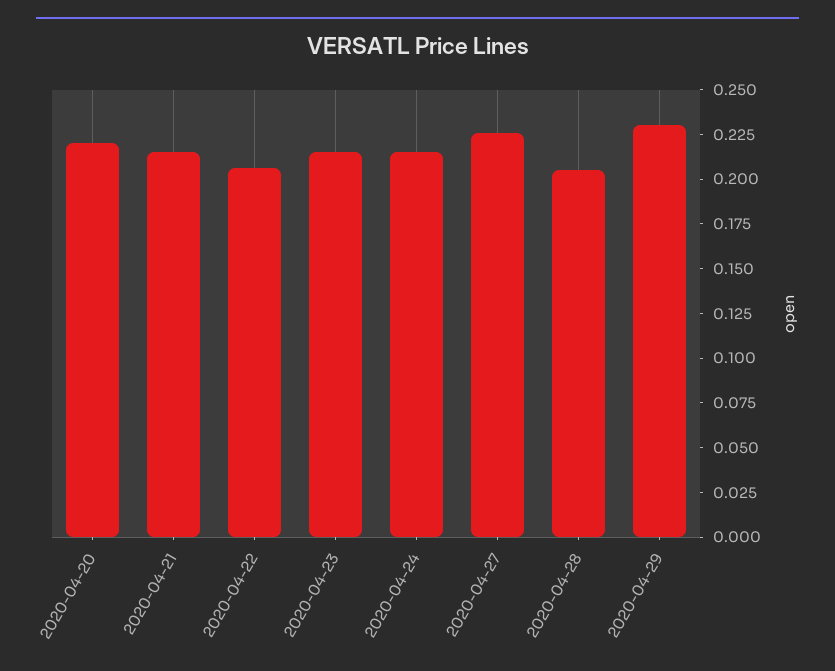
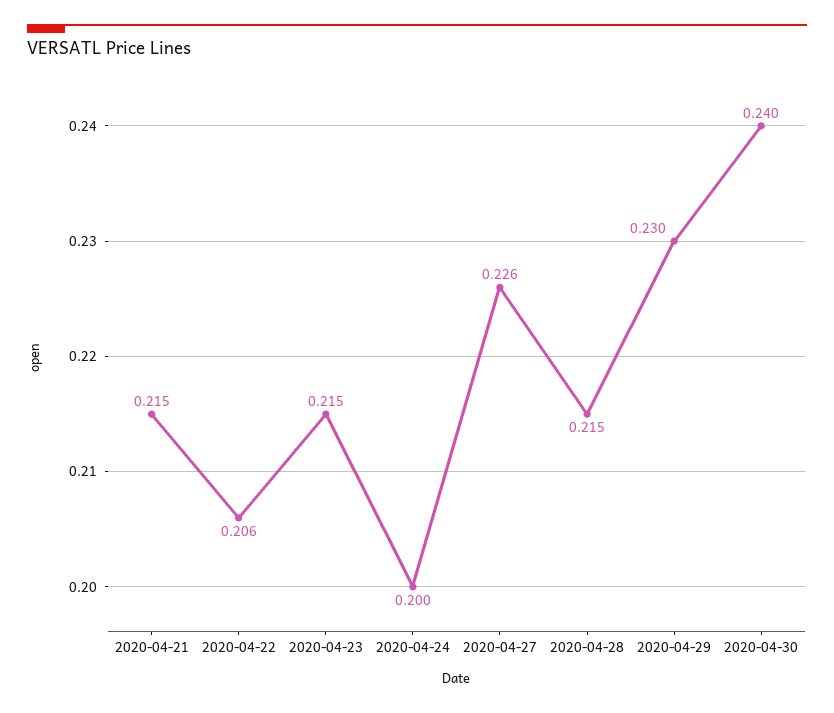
2020-04-20: 0.22 -> none
2020-04-24: 0.215 -> 0.2
2020-04-28: 0.205 -> 0.215
2020-04-30: none -> 0.24

